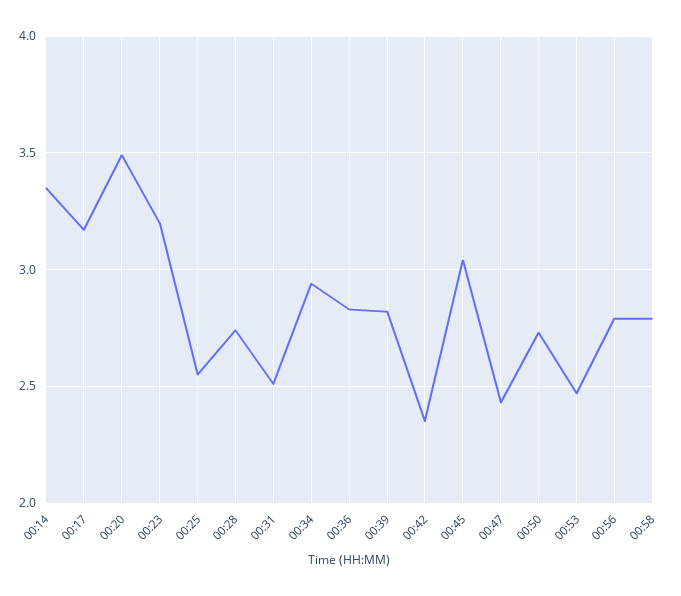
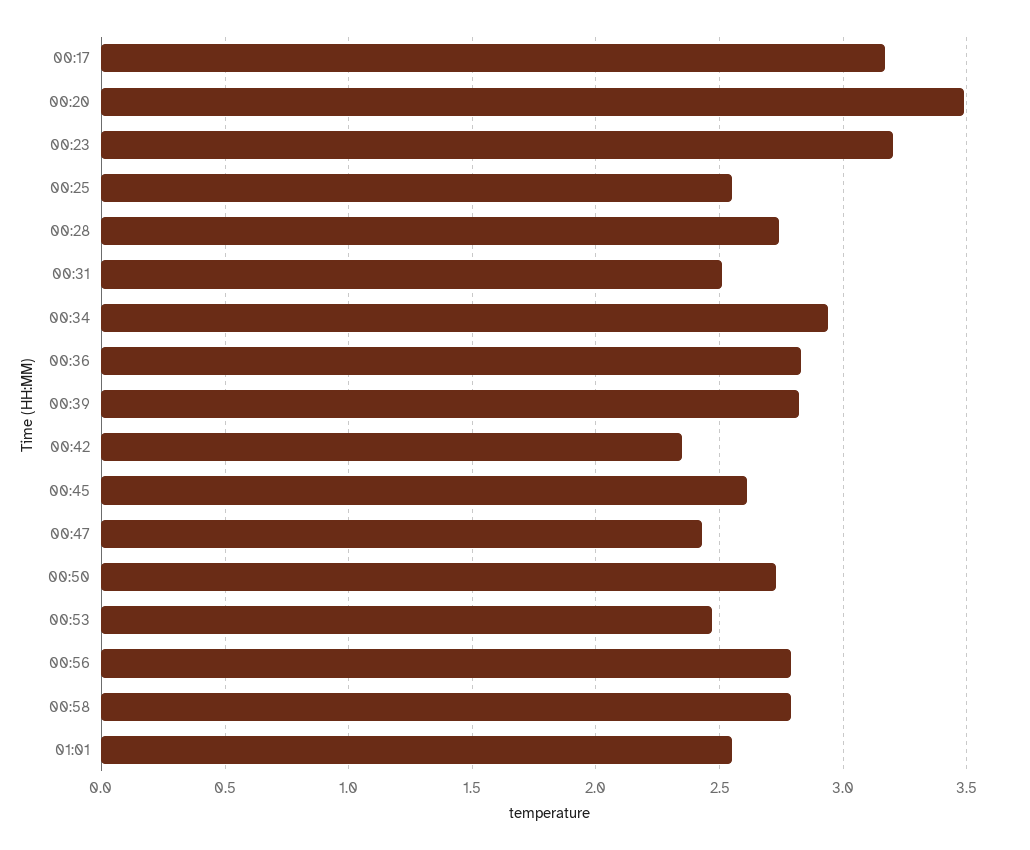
00:14: 3.35 -> none
00:45: 3.05 -> 2.6
01:01: none -> 2.55

